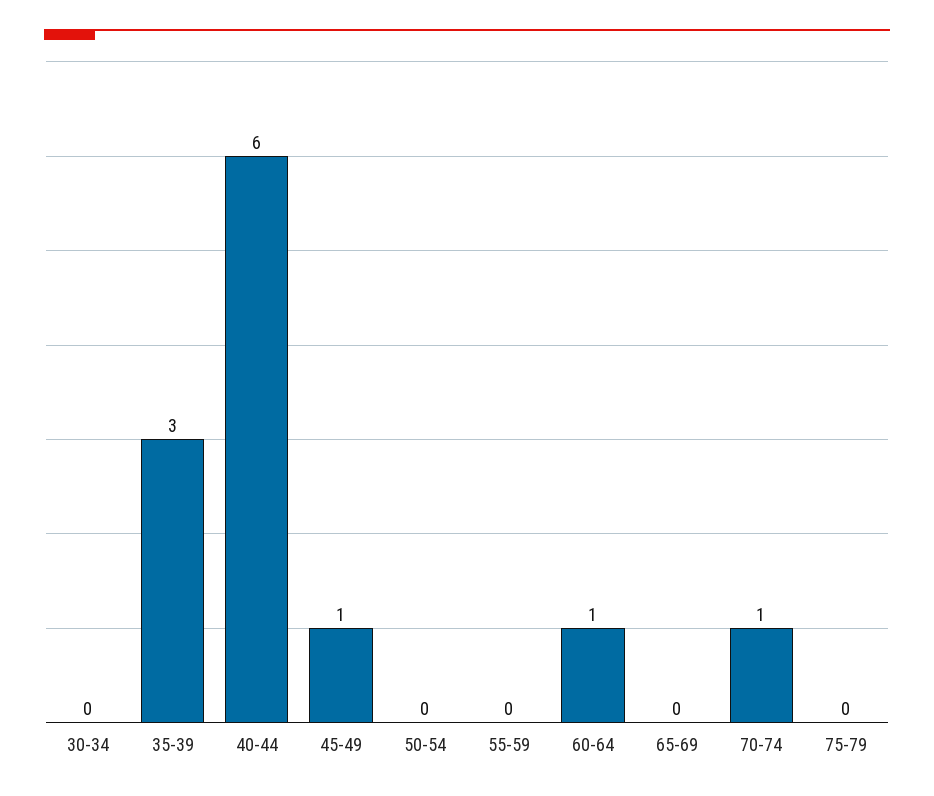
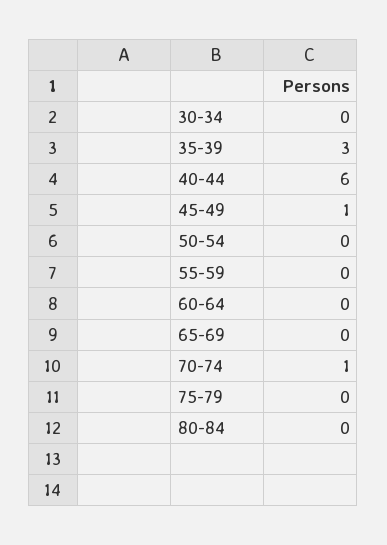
60-64: 1 -> 0
80-84: none -> 0

